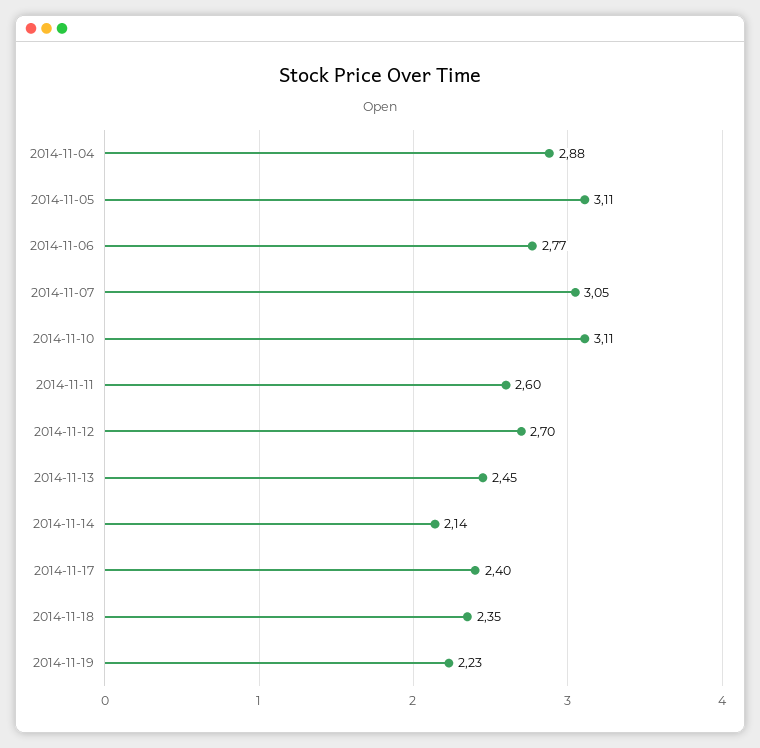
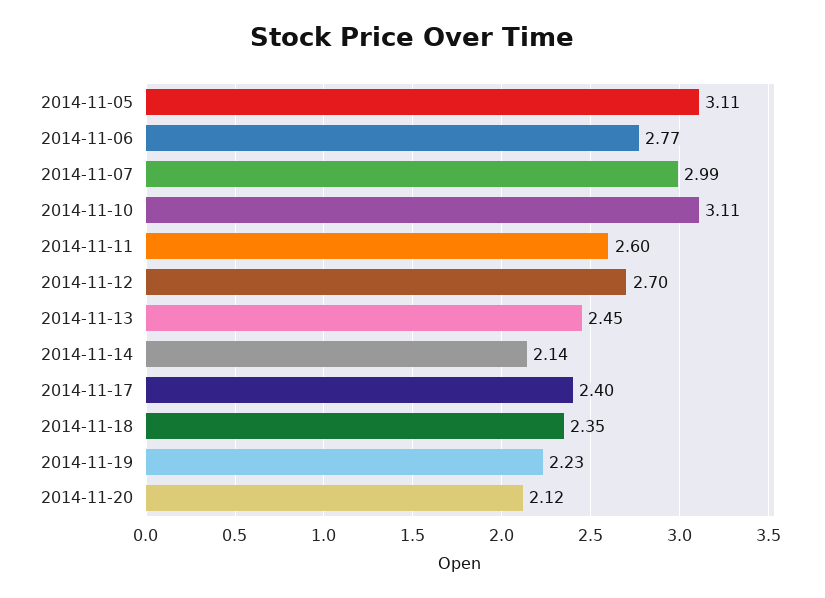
2014-11-04: 2.88 -> none
2014-11-07: 3.05 -> 2.99
2014-11-20: none -> 2.12

